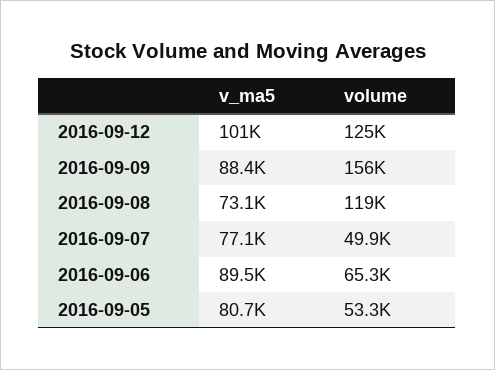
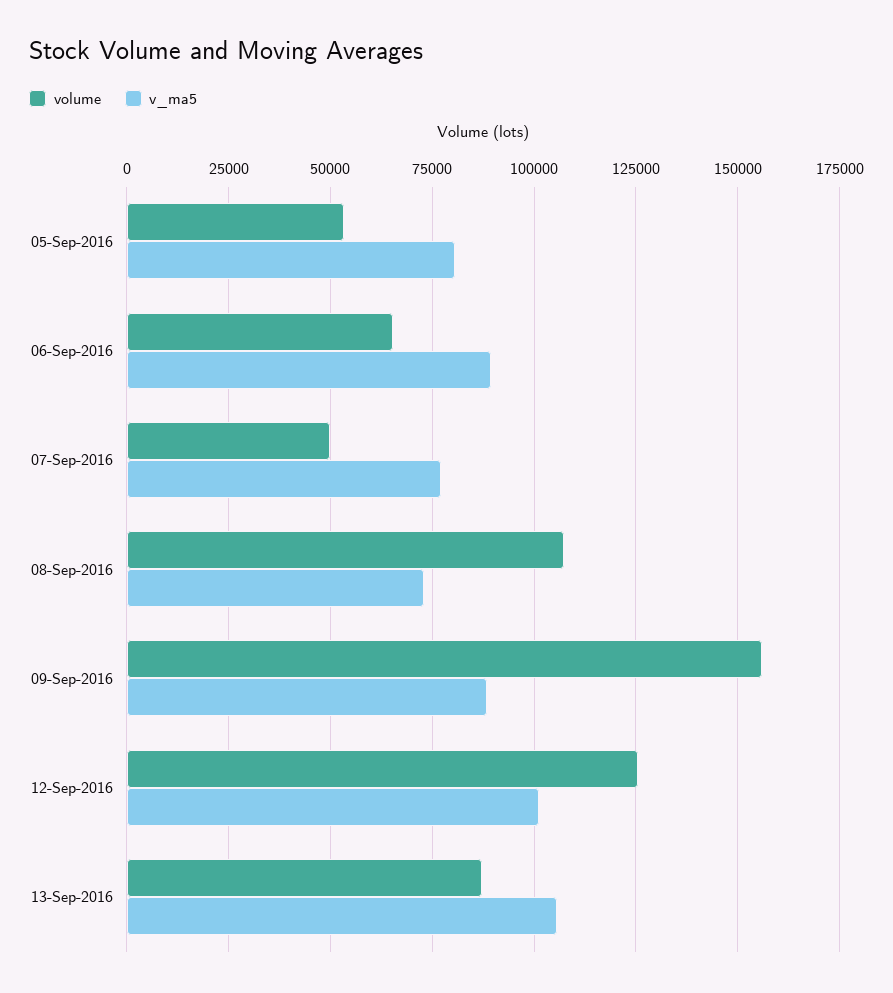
volume, 2016-09-08: 119000 -> 107500
volume, 13-Sep-2016: none -> 87500
v_ma5, 13-Sep-2016: none -> 105000

